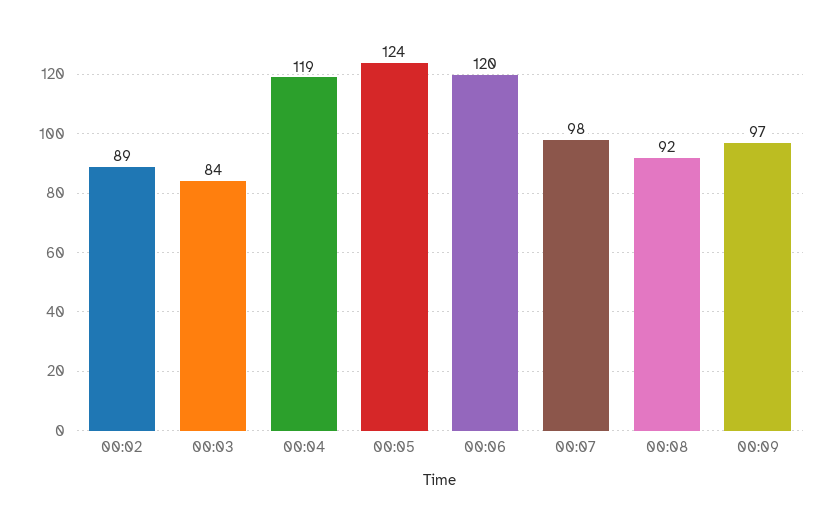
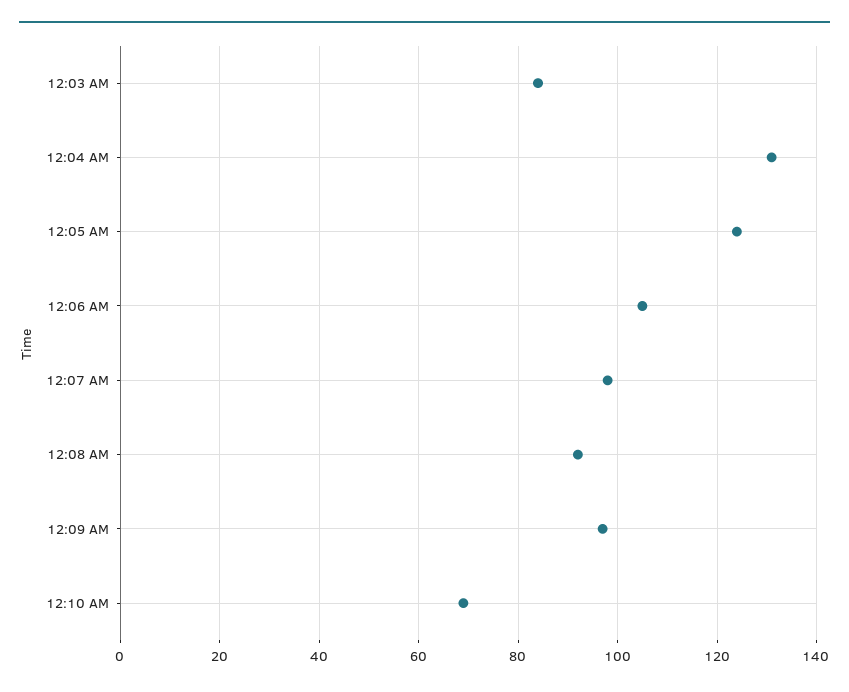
00:02: 89 -> none
00:04: 119 -> 130
00:06: 120 -> 105
12:10 AM: none -> 70

